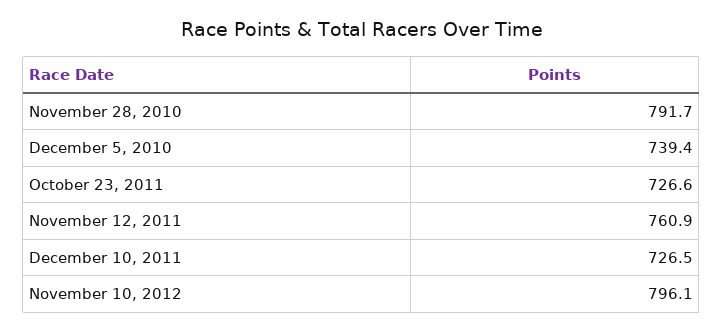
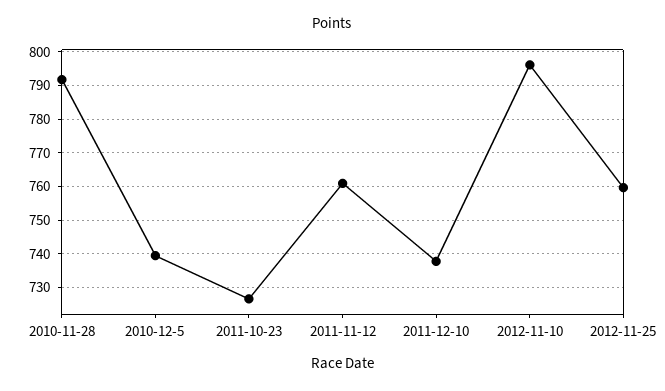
December 10, 2011: 726.5 -> 738
2012-11-25: none -> 760

